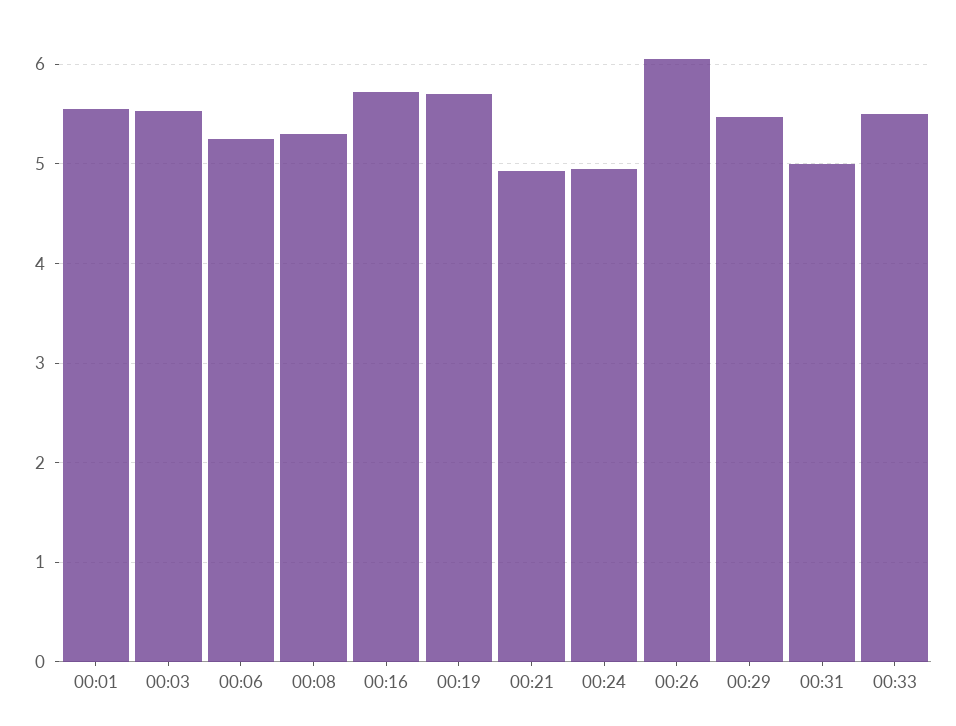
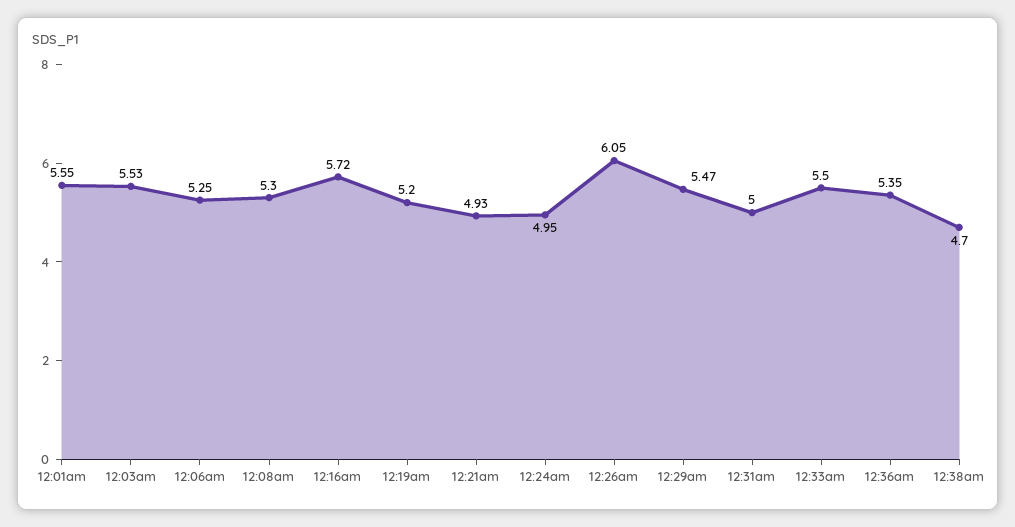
00:19: 5.7 -> 5.2
12:36am: none -> 5.35
12:38am: none -> 4.7

